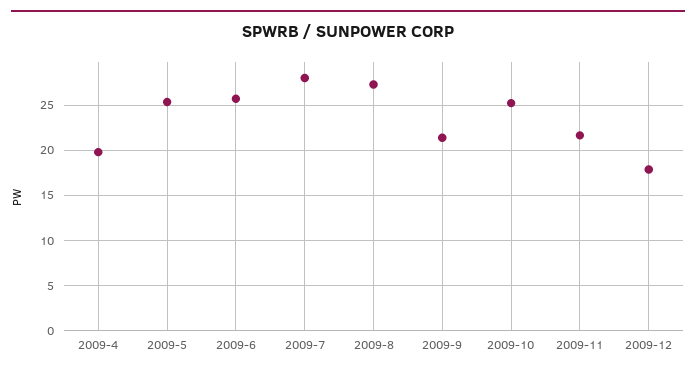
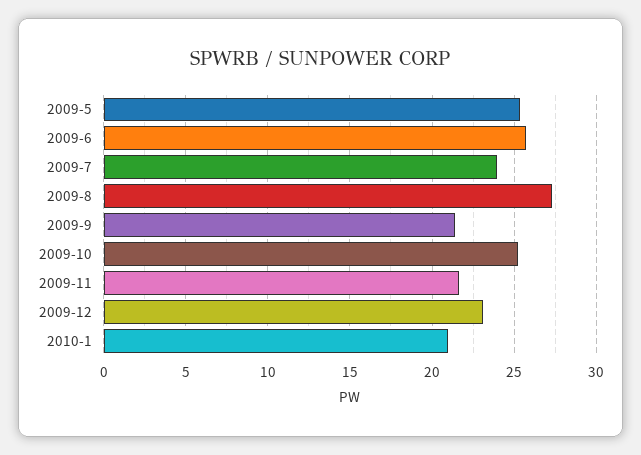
2009-4: 20 -> none
2009-7: 28 -> 24
2009-12: 18 -> 23
2010-1: none -> 21

